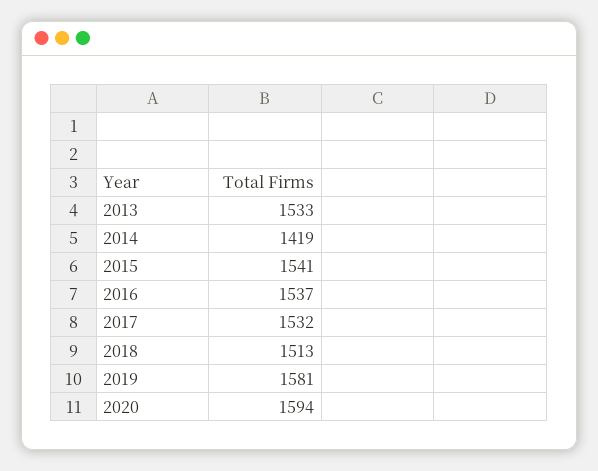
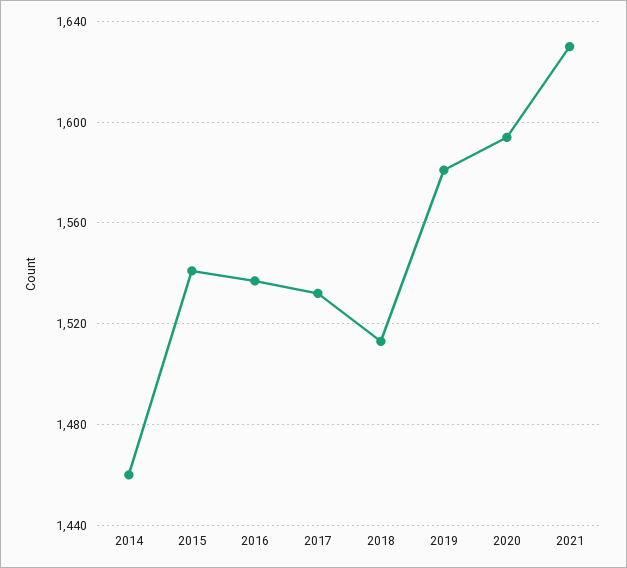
2013: 1533 -> none
2014: 1419 -> 1460
2021: none -> 1630

